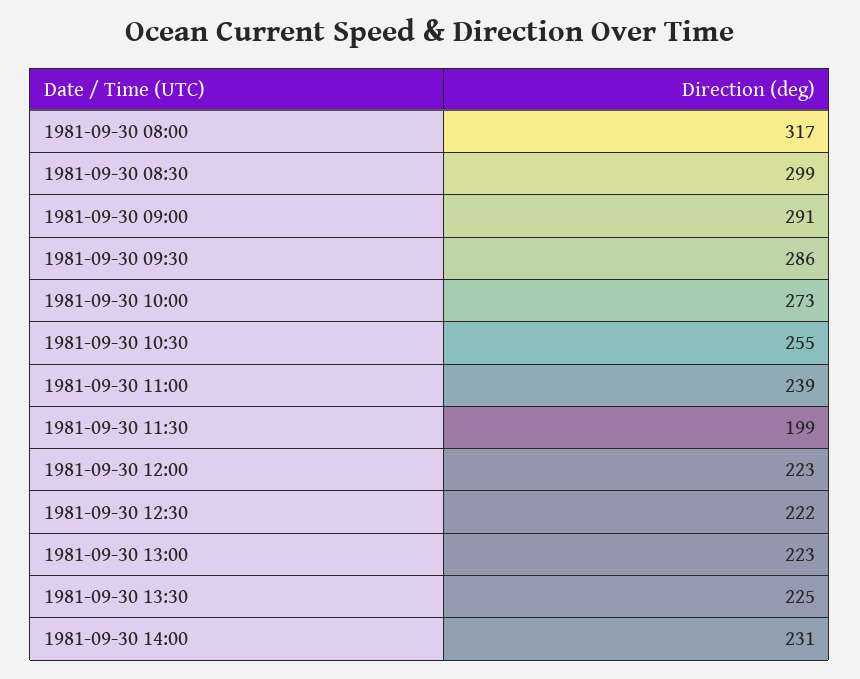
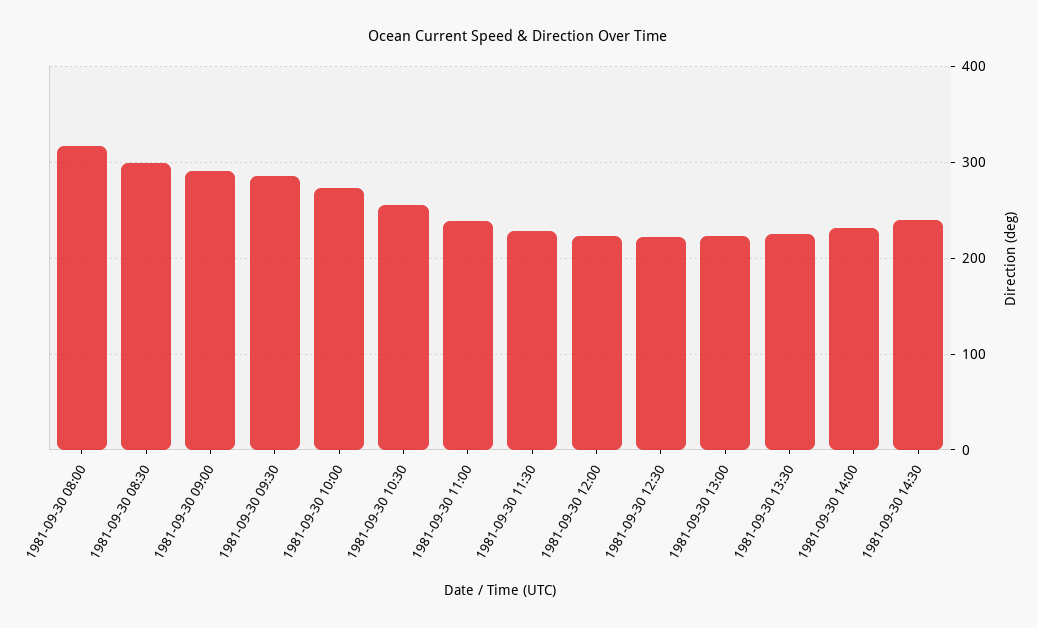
1981-09-30 11:30: 199 -> 230
1981-09-30 14:30: none -> 240

